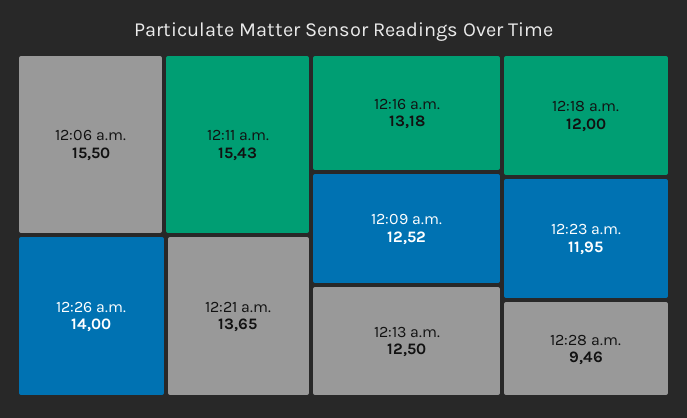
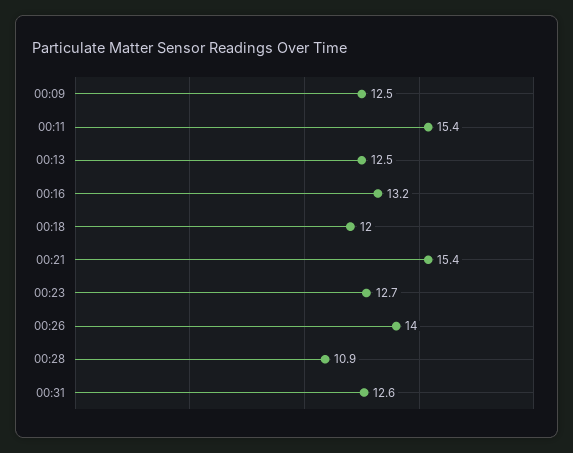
12:06 a.m.: 15.5 -> none
12:21 a.m.: 13.65 -> 15.4
12:23 a.m.: 11.95 -> 12.7
12:28 a.m.: 9.46 -> 10.9
00:31: none -> 12.6

